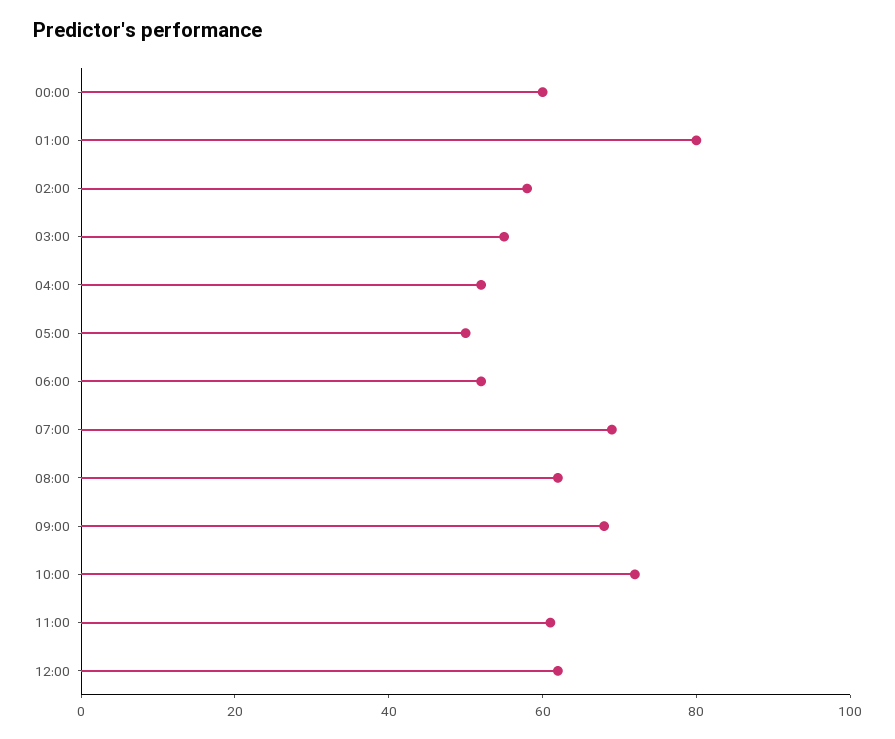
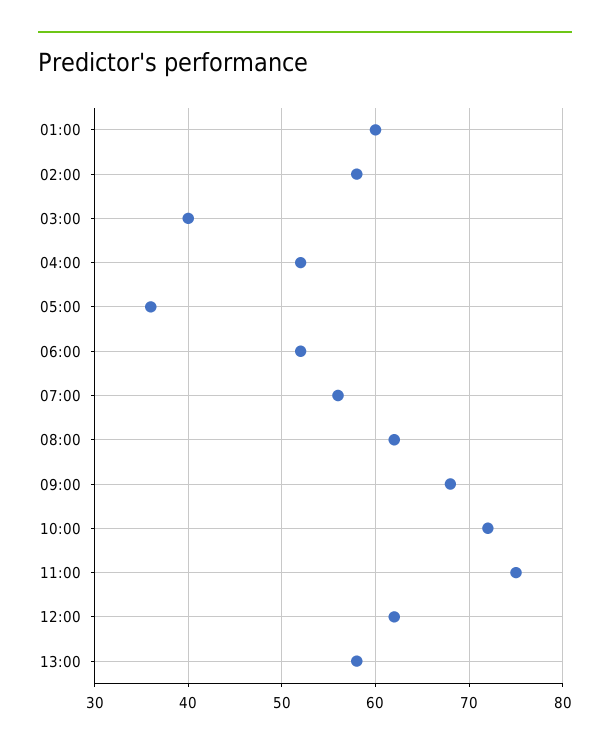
00:00: 60 -> none
01:00: 80 -> 60
03:00: 55 -> 40
05:00: 50 -> 36
07:00: 70 -> 56
11:00: 60 -> 75
13:00: none -> 58

